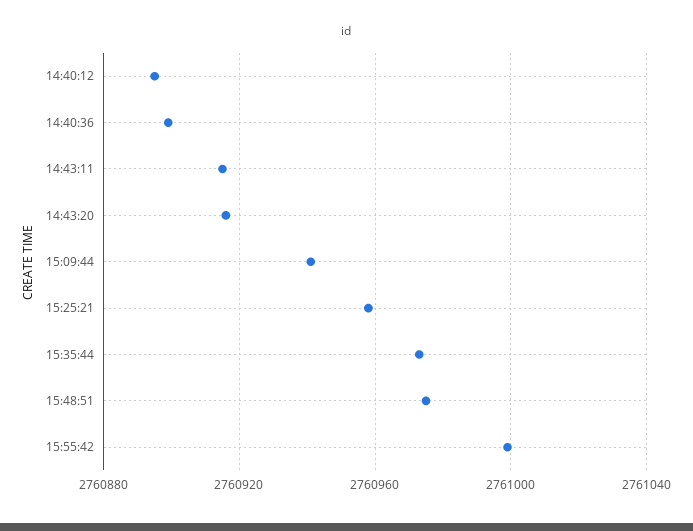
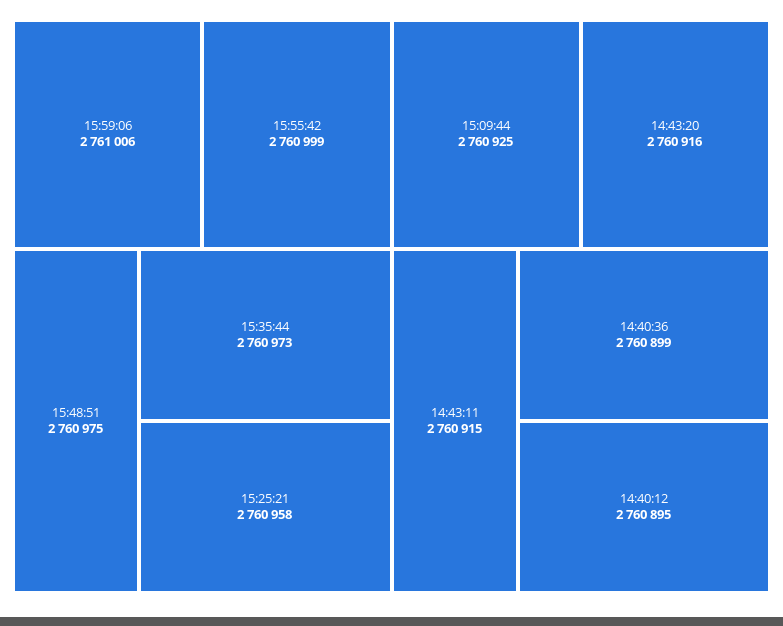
15:09:44: 2760940 -> 2760925
15:59:06: none -> 2761006

